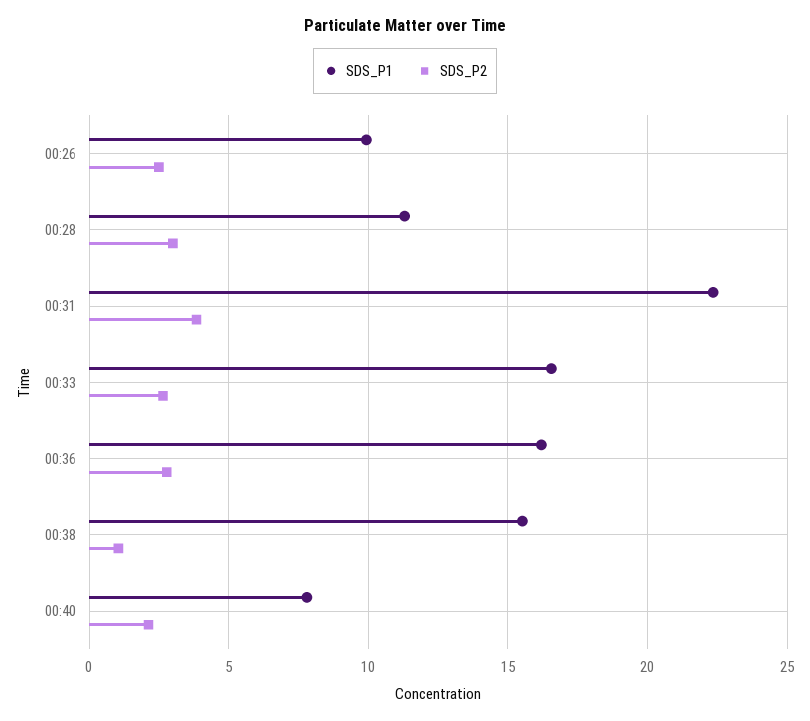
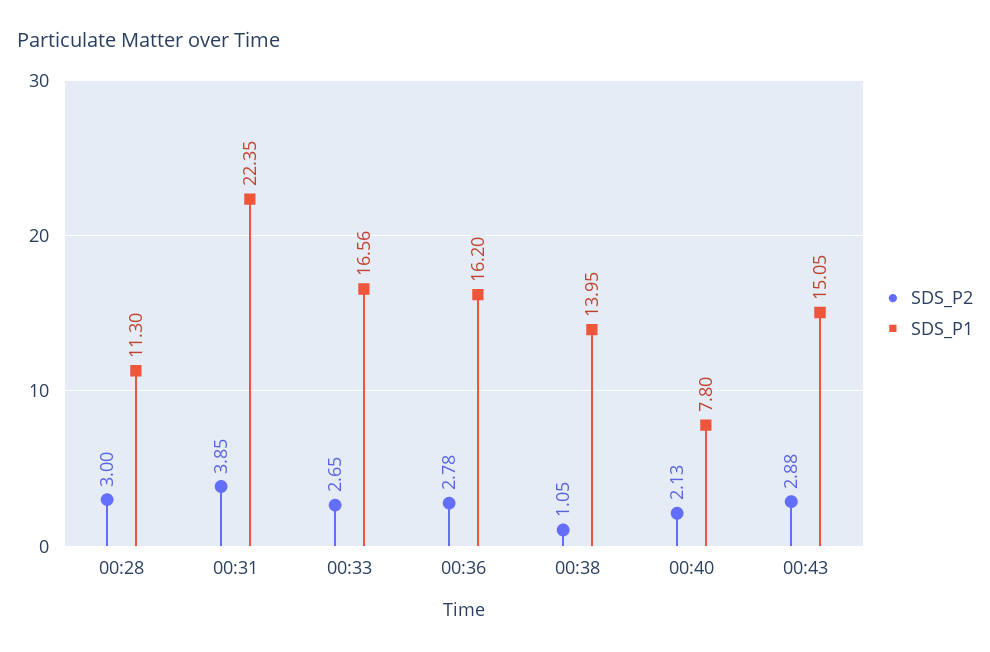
SDS_P1, 00:26: 10 -> none
SDS_P2, 00:26: 2.5 -> none
SDS_P1, 00:38: 15.5 -> 13.95
SDS_P2, 00:43: none -> 2.88
SDS_P1, 00:43: none -> 15.05

